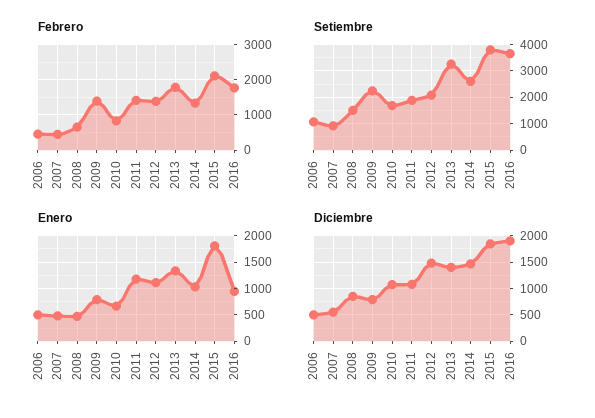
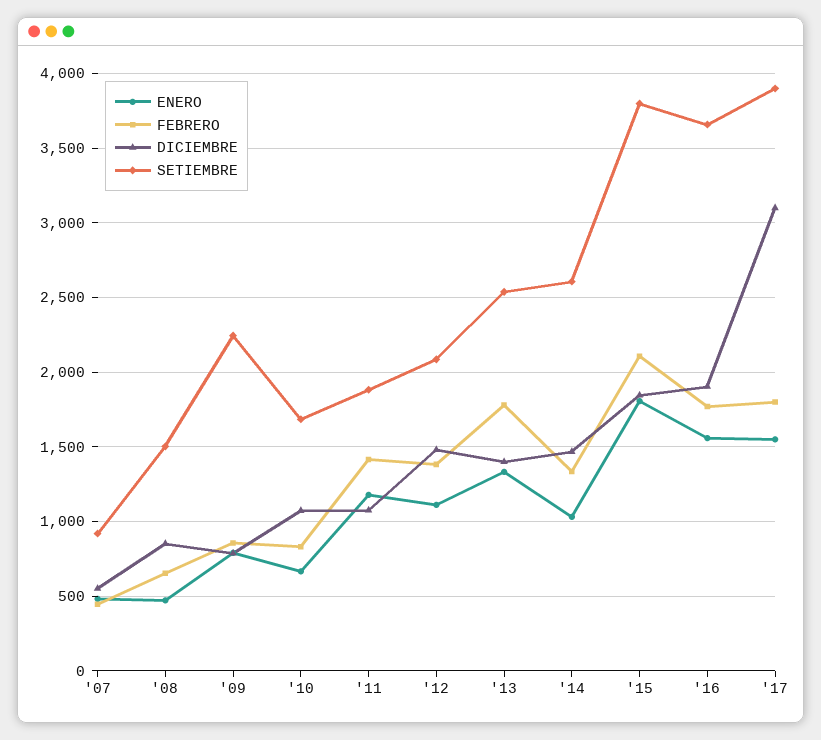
Febrero, 2006: 400 -> none
Febrero, 2009: 1400 -> 850
Setiembre, 2006: 1000 -> none
Setiembre, 2013: 3250 -> 2550
Enero, 2006: 500 -> none
Enero, 2016: 1000 -> 1550
Diciembre, 2006: 500 -> none
Enero, '17: none -> 1550
Febrero, '17: none -> 1800
Diciembre, '17: none -> 3100
Setiembre, '17: none -> 3900

